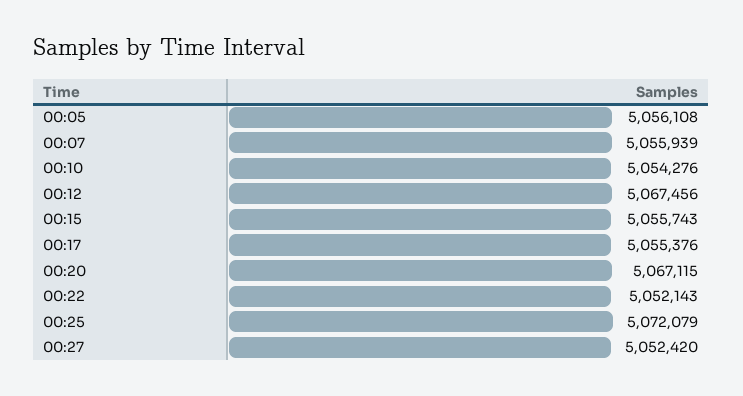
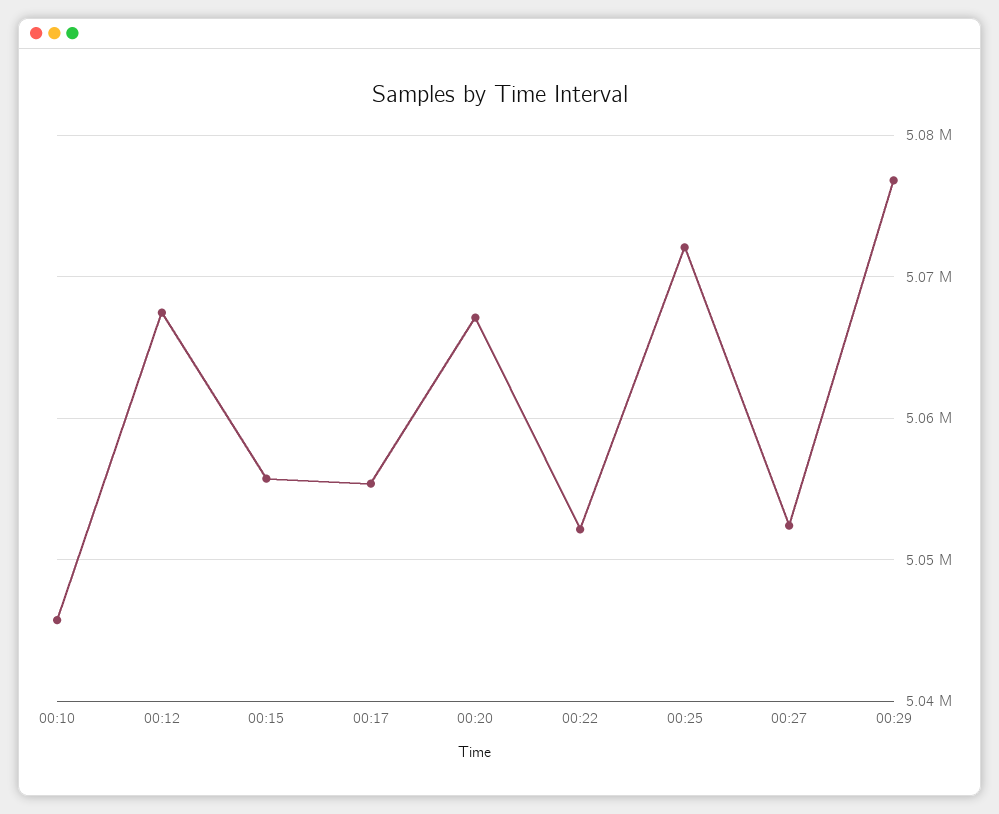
00:05: 5056108 -> none
00:07: 5055939 -> none
00:10: 5054276 -> 5046000
00:29: none -> 5077000

